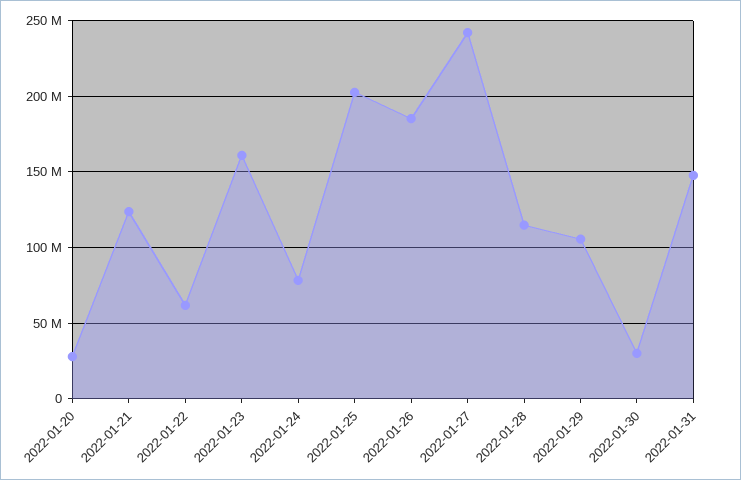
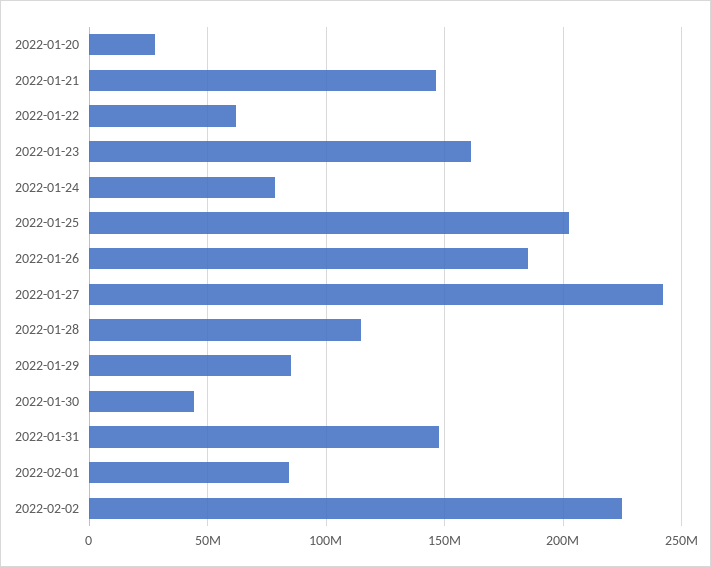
2022-01-21: 125000000 -> 145000000
2022-01-29: 105000000 -> 85000000
2022-01-30: 30000000 -> 45000000
2022-02-01: none -> 85000000
2022-02-02: none -> 225000000

